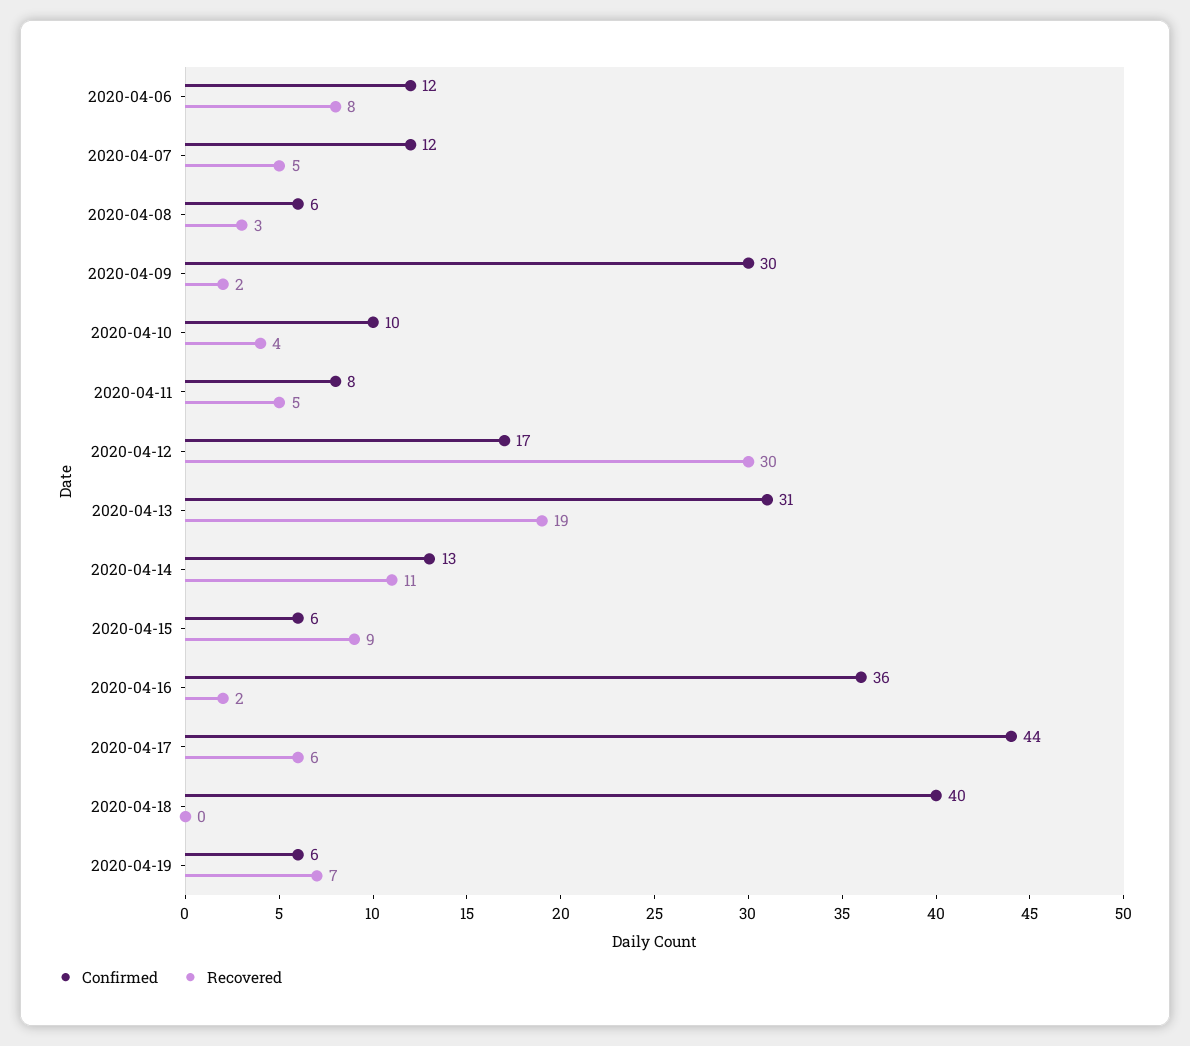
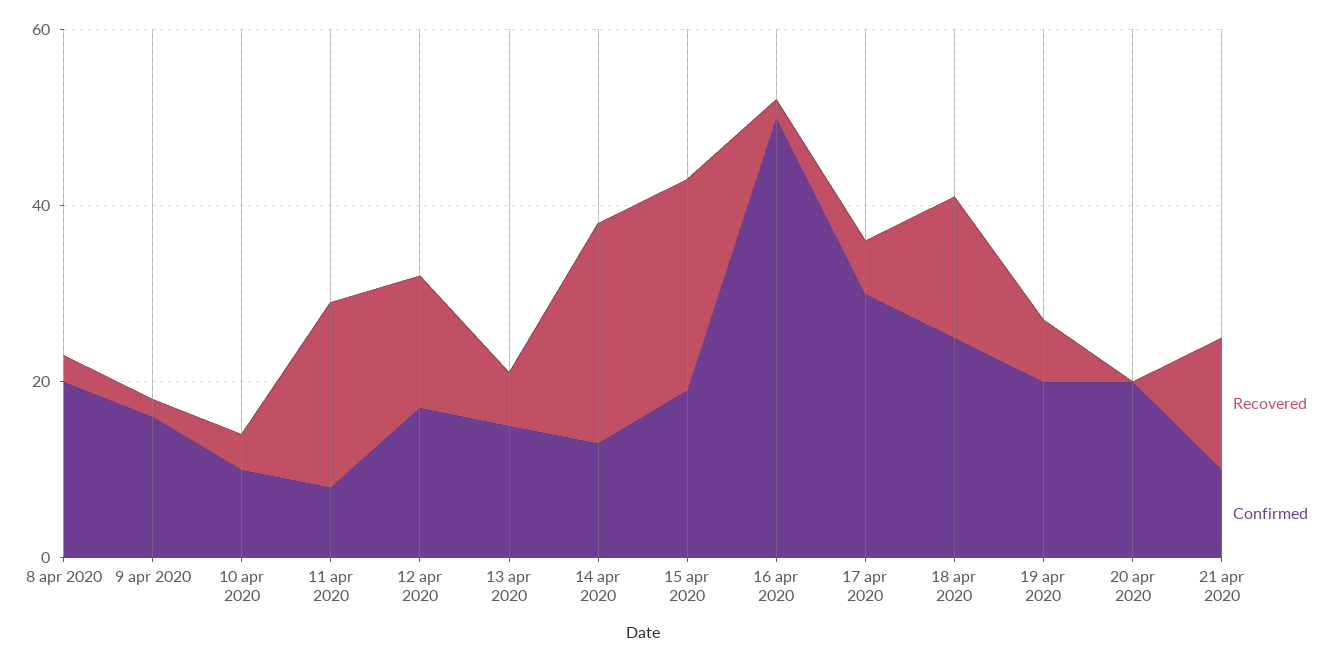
Confirmed, 2020-04-06: 12 -> none
Recovered, 2020-04-06: 8 -> none
Confirmed, 2020-04-07: 12 -> none
Recovered, 2020-04-07: 5 -> none
Confirmed, 2020-04-08: 6 -> 20
Confirmed, 2020-04-09: 30 -> 15
Recovered, 2020-04-11: 5 -> 20
Recovered, 2020-04-12: 30 -> 15
Confirmed, 2020-04-13: 31 -> 15
Recovered, 2020-04-13: 19 -> 5
Recovered, 2020-04-14: 11 -> 25
Confirmed, 2020-04-15: 6 -> 20
Recovered, 2020-04-15: 9 -> 25
Confirmed, 2020-04-16: 36 -> 50
Confirmed, 2020-04-17: 44 -> 30
Confirmed, 2020-04-18: 40 -> 25
Recovered, 2020-04-18: 0 -> 15
Confirmed, 2020-04-19: 6 -> 20
Recovered, 20 apr 2020: none -> 0
Confirmed, 20 apr 2020: none -> 20
Recovered, 21 apr 2020: none -> 15
Confirmed, 21 apr 2020: none -> 10

